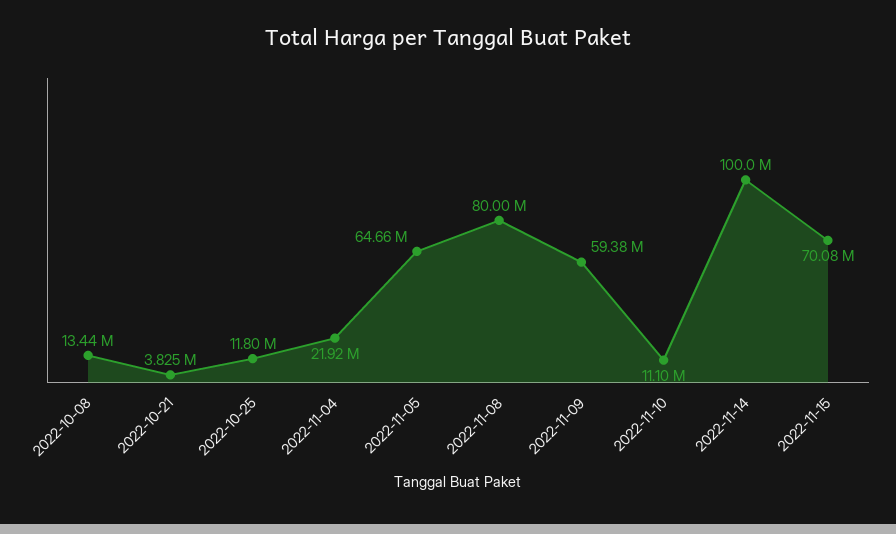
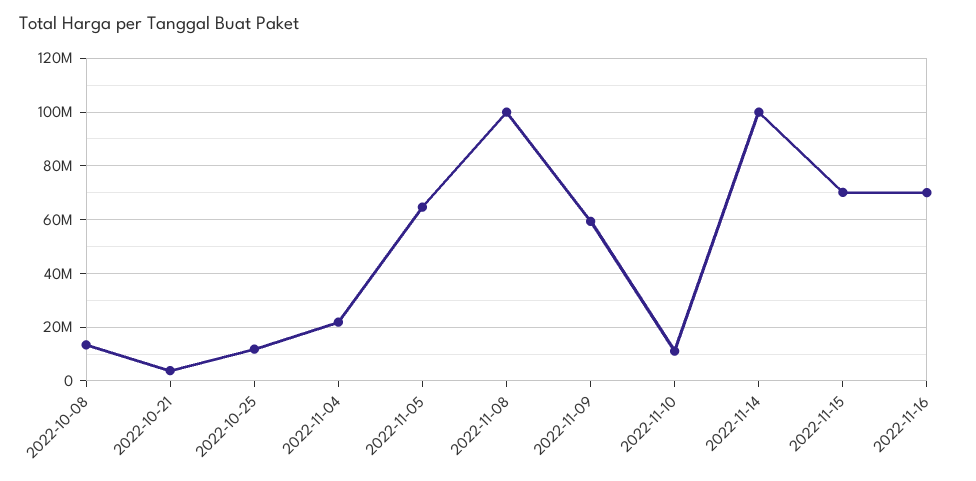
2022-11-08: 80000000 -> 100000000
2022-11-16: none -> 70000000

